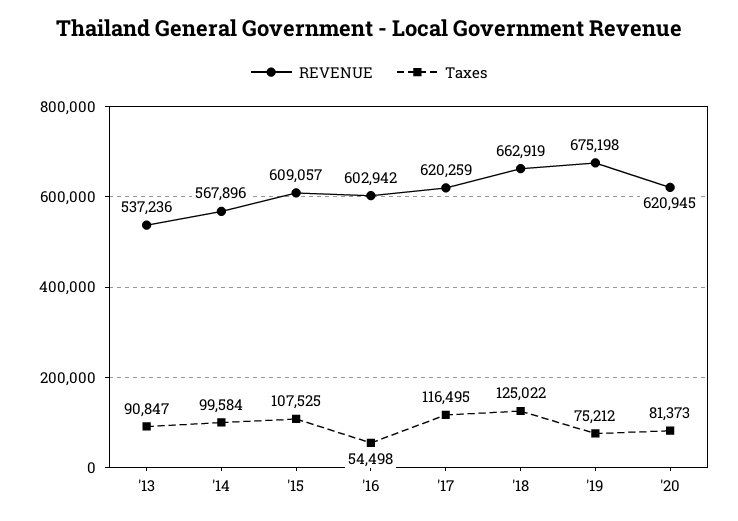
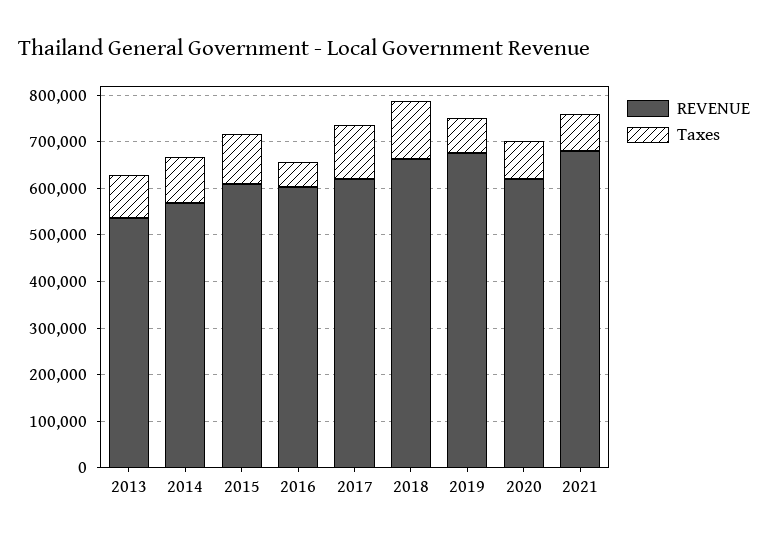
REVENUE, 2021: none -> 680000
Taxes, 2021: none -> 80000

